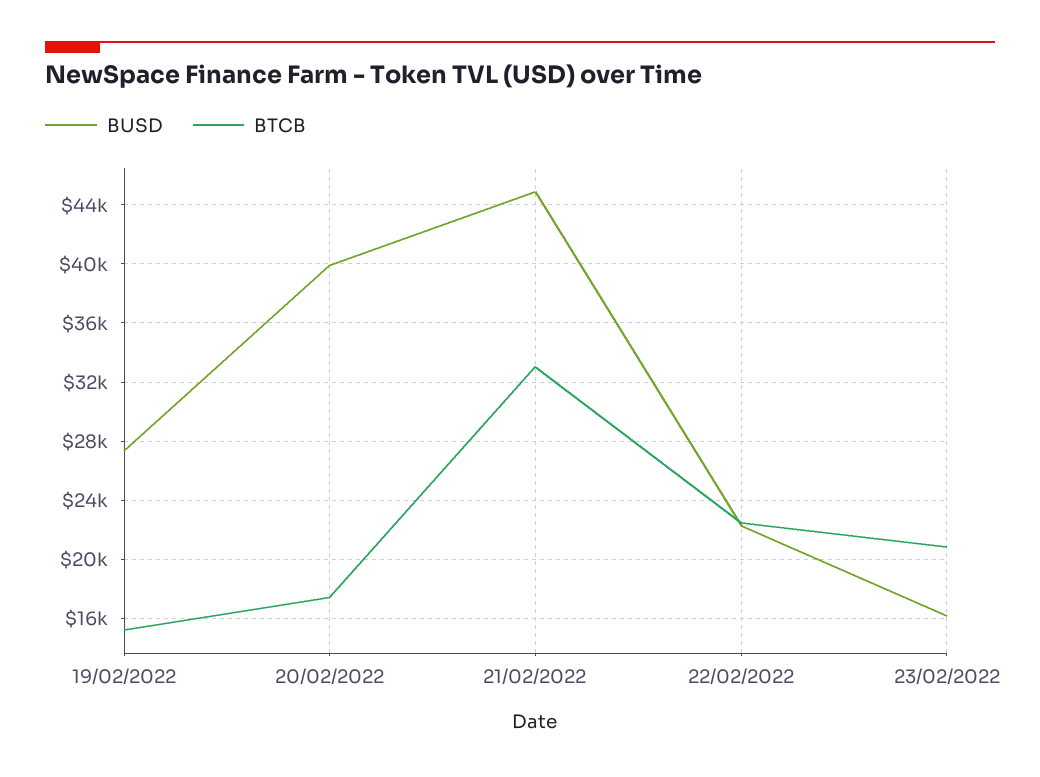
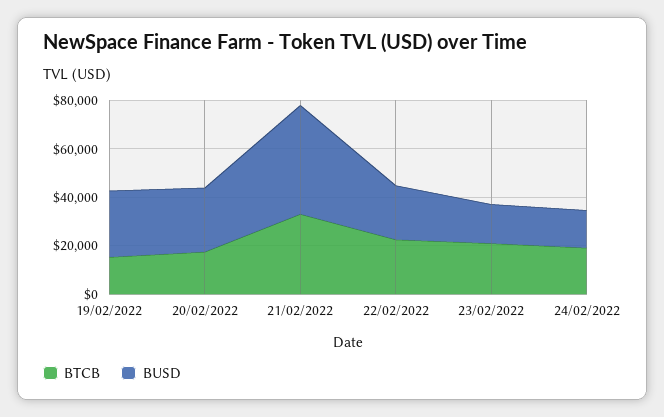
BUSD, 20/02/2022: 40000 -> 25000
BTCB, 24/02/2022: none -> 20000
BUSD, 24/02/2022: none -> 15000

